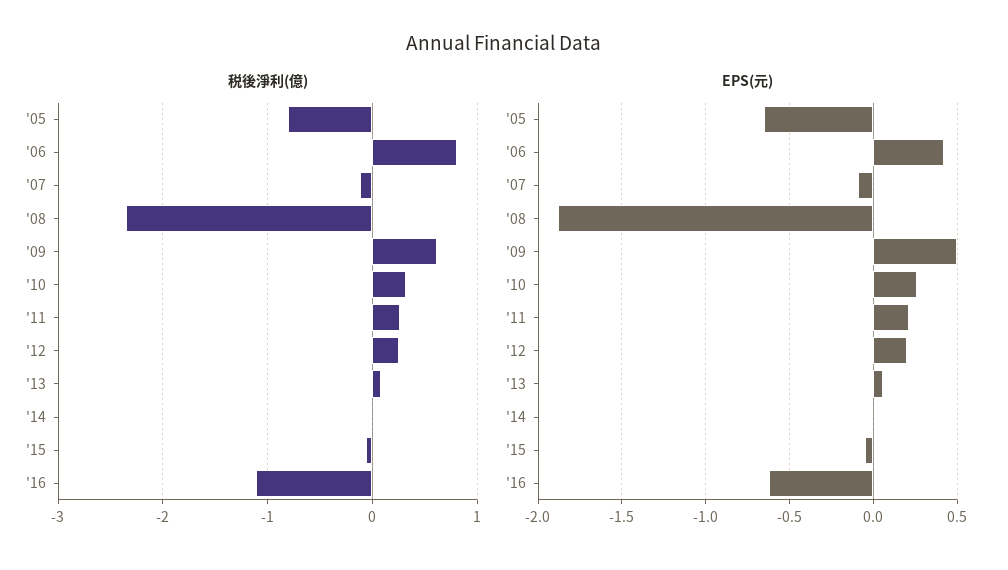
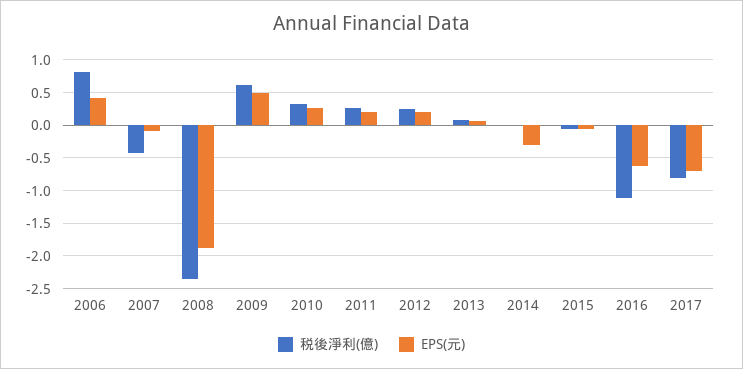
税後淨利(億), '05: -0.8 -> none
税後淨利(億), '07: -0.1 -> -0.4
EPS(元), '05: -0.65 -> none
EPS(元), '14: 0 -> -0.3
税後淨利(億), 2017: none -> -0.8
EPS(元), 2017: none -> -0.7

